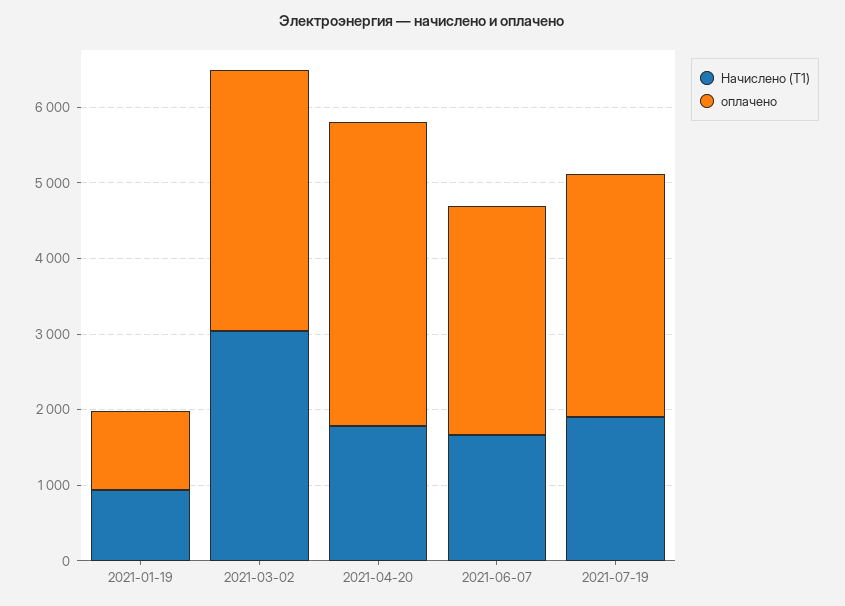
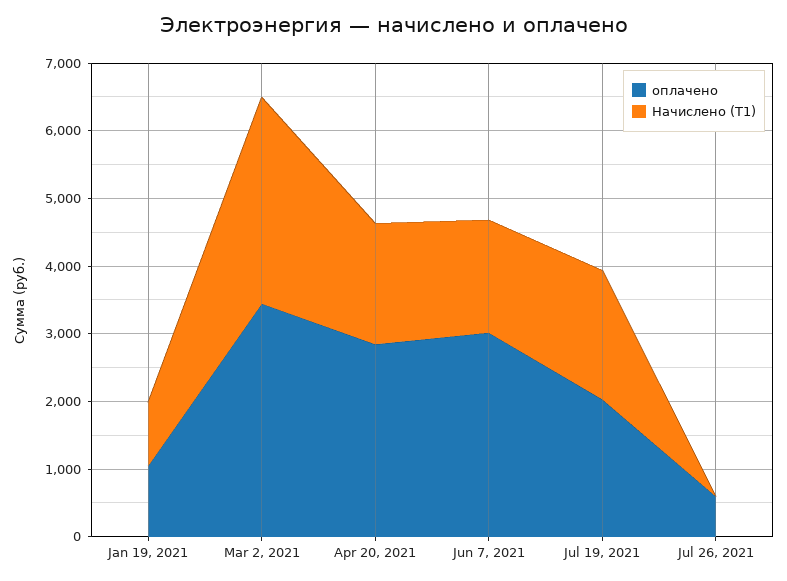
оплачено, 2021-04-20: 4000 -> 2800
оплачено, 2021-07-19: 3200 -> 2000
оплачено, Jul 26, 2021: none -> 600
Начислено (Т1), Jul 26, 2021: none -> 0

